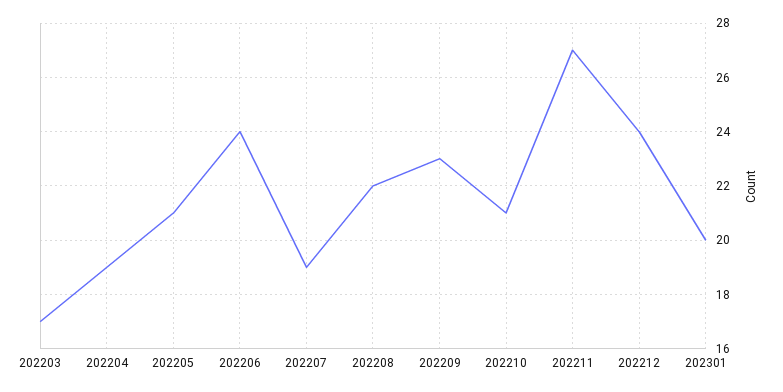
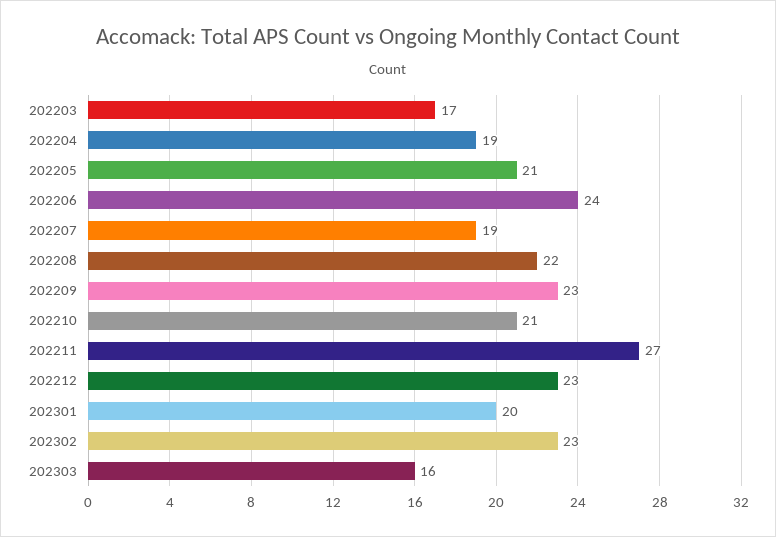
202212: 24 -> 23
202302: none -> 23
202303: none -> 16

